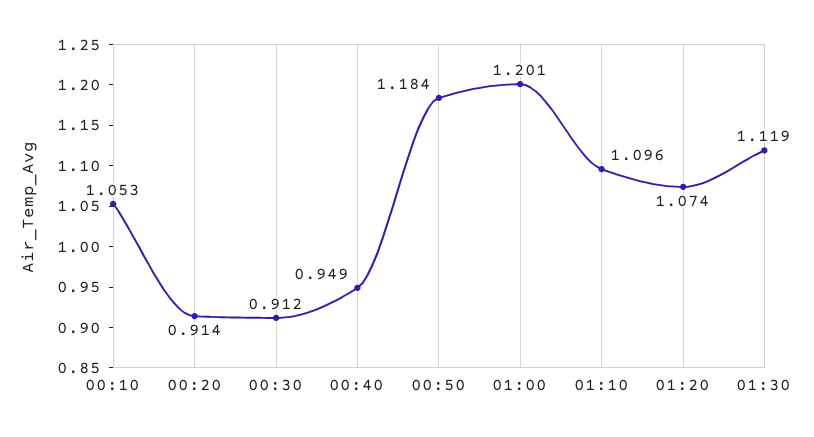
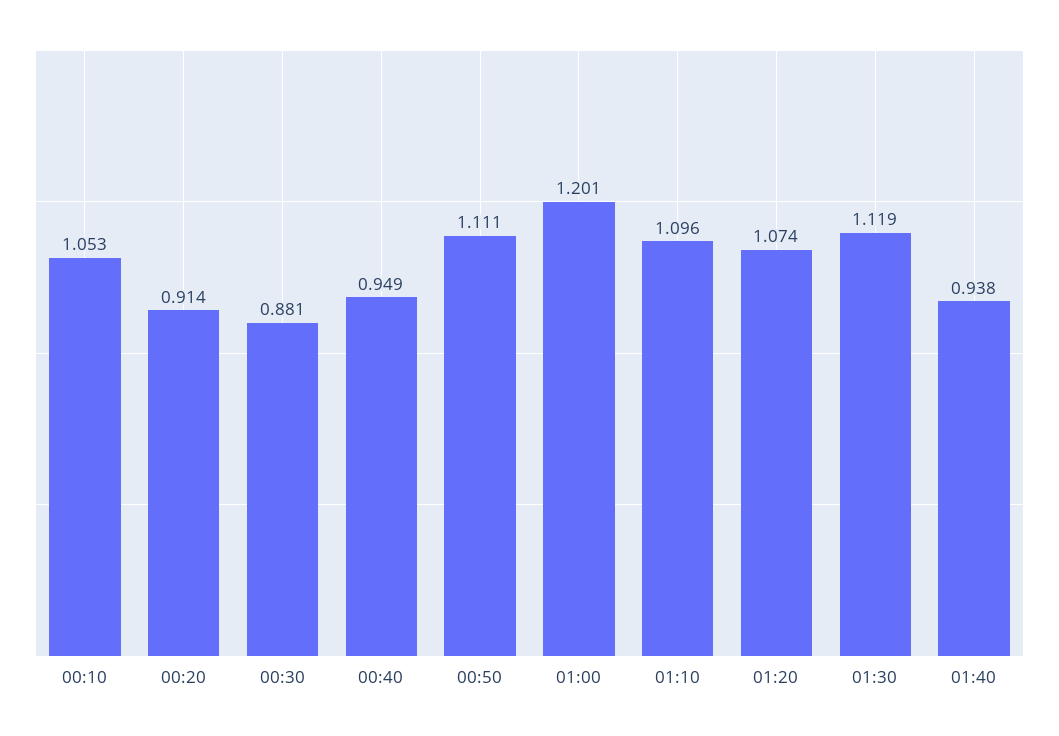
00:30: 0.912 -> 0.881
00:50: 1.184 -> 1.111
01:40: none -> 0.938

